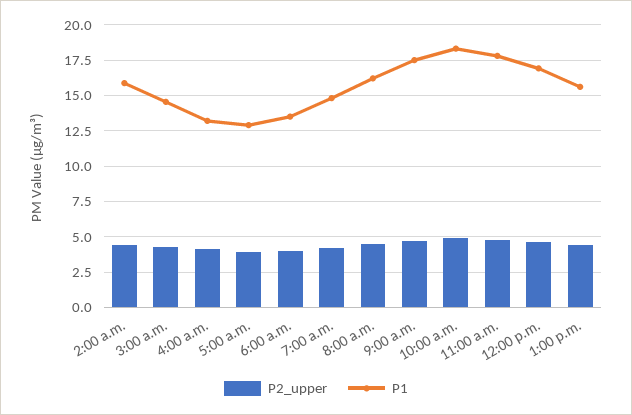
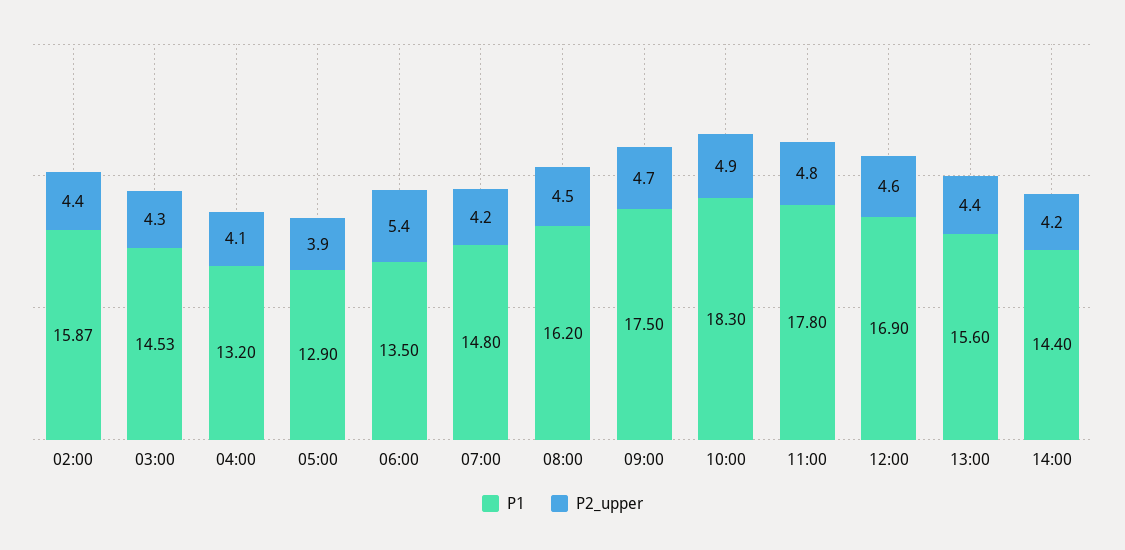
P2_upper, 6:00 a.m.: 4 -> 5.4
P1, 14:00: none -> 14.4
P2_upper, 14:00: none -> 4.2

